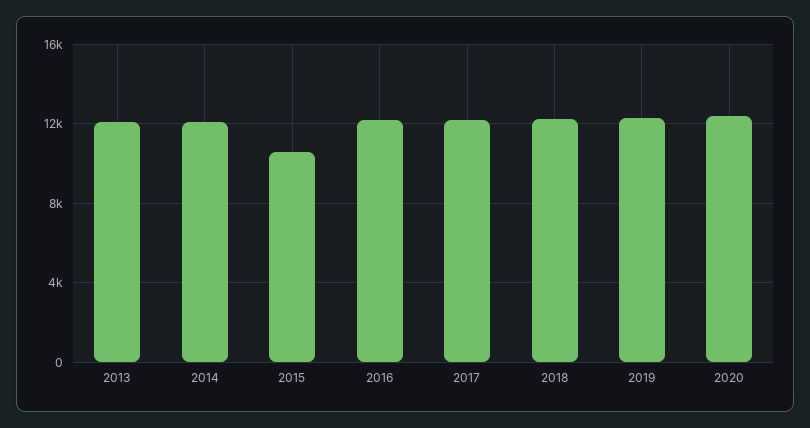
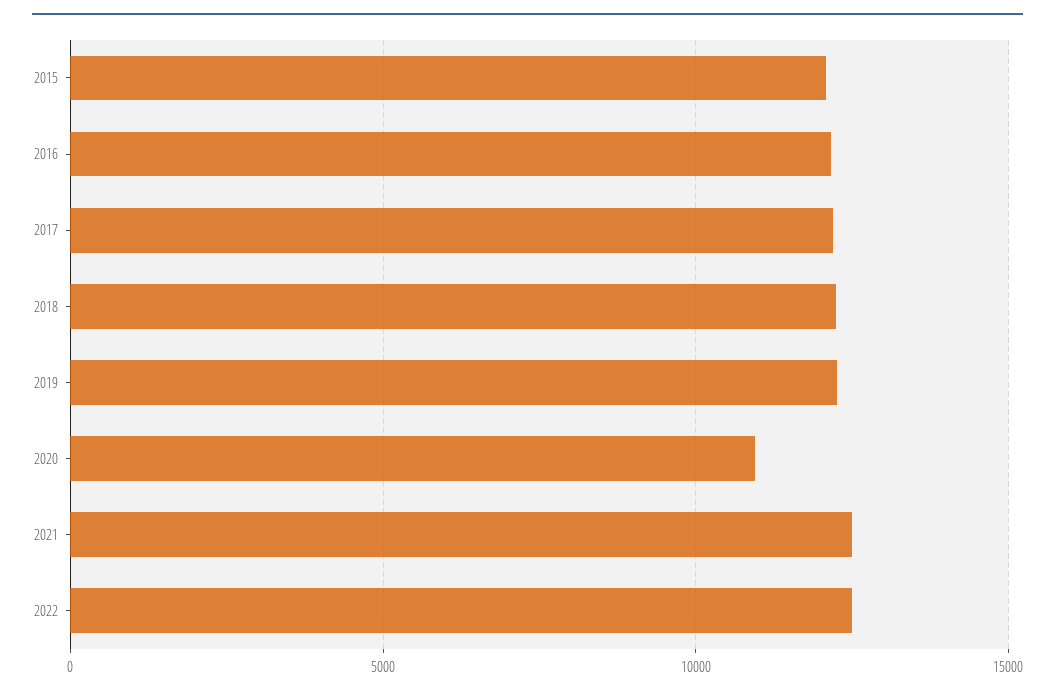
2013: 12000 -> none
2014: 12000 -> none
2015: 10500 -> 12000
2020: 12500 -> 11000
2021: none -> 12500
2022: none -> 12500

